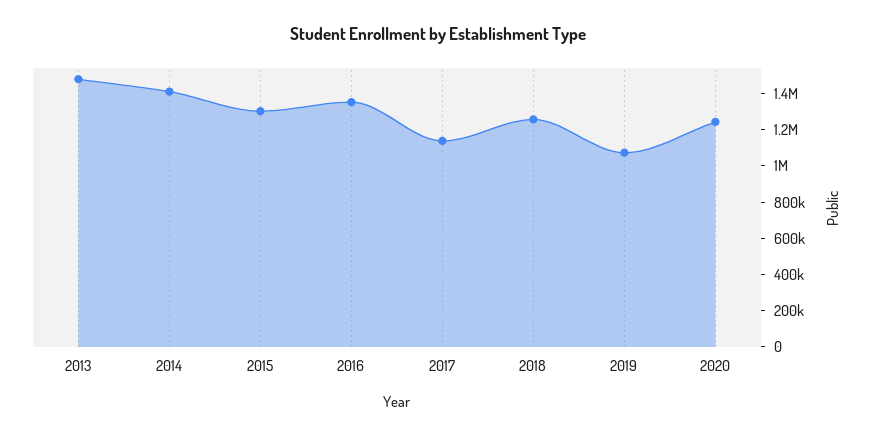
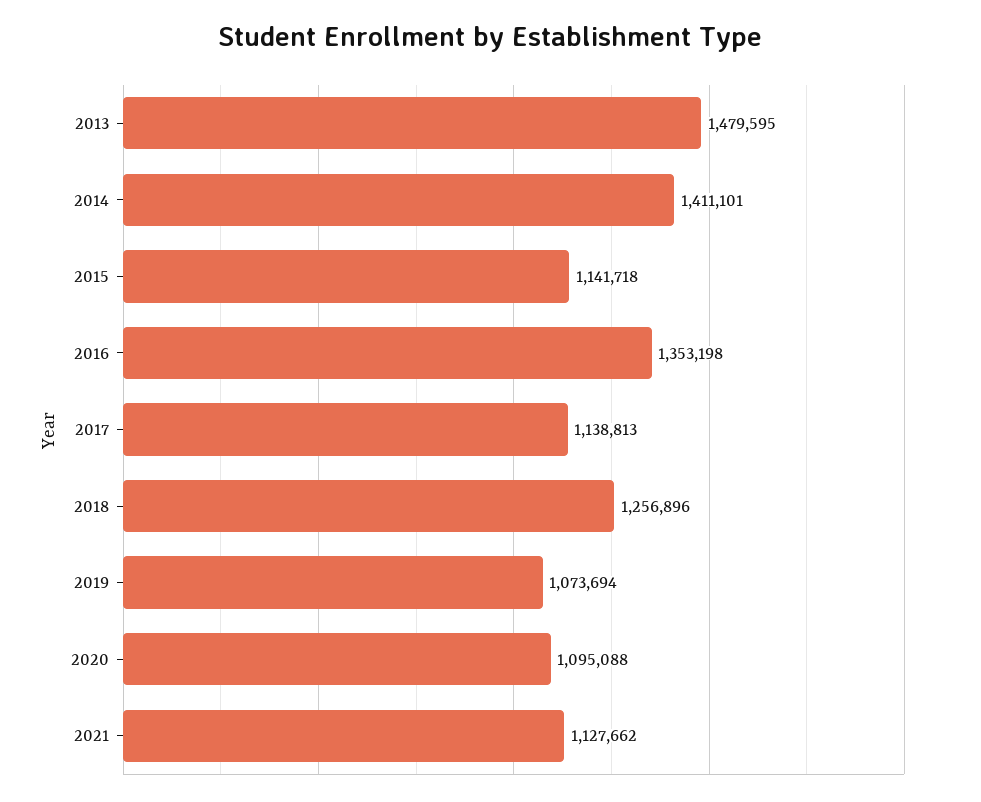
2015: 1300000 -> 1141718
2020: 1250000 -> 1095088
2021: none -> 1127662

